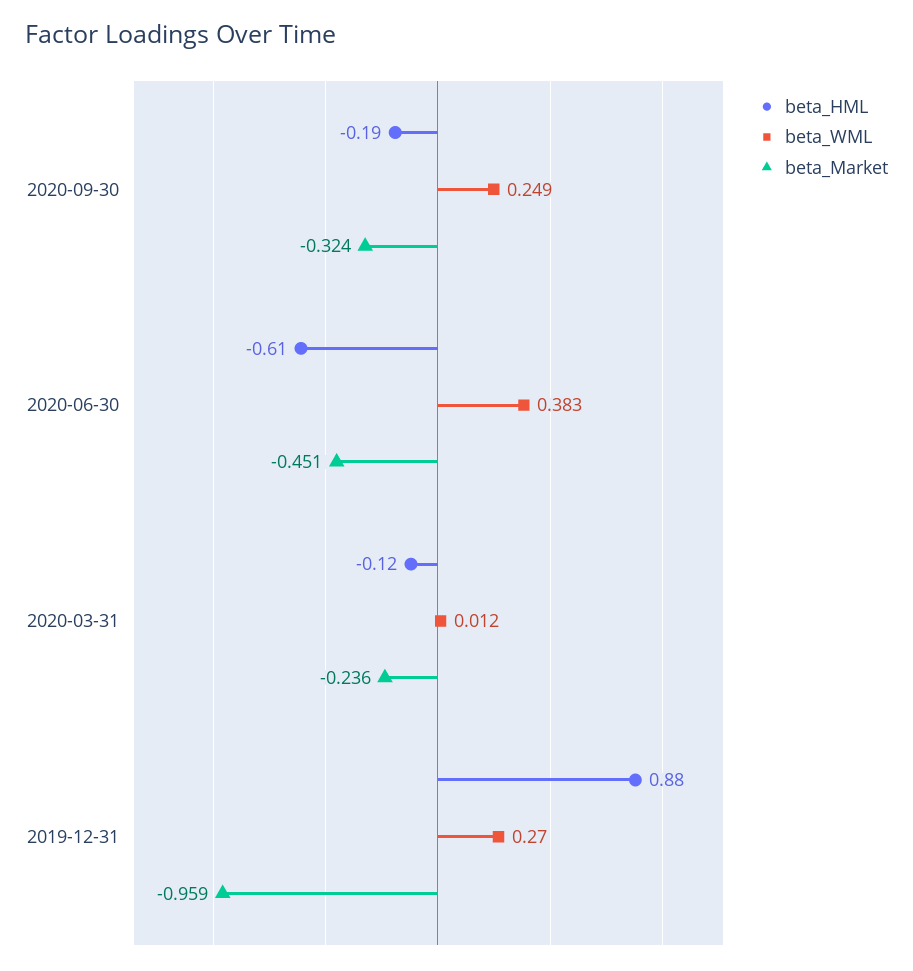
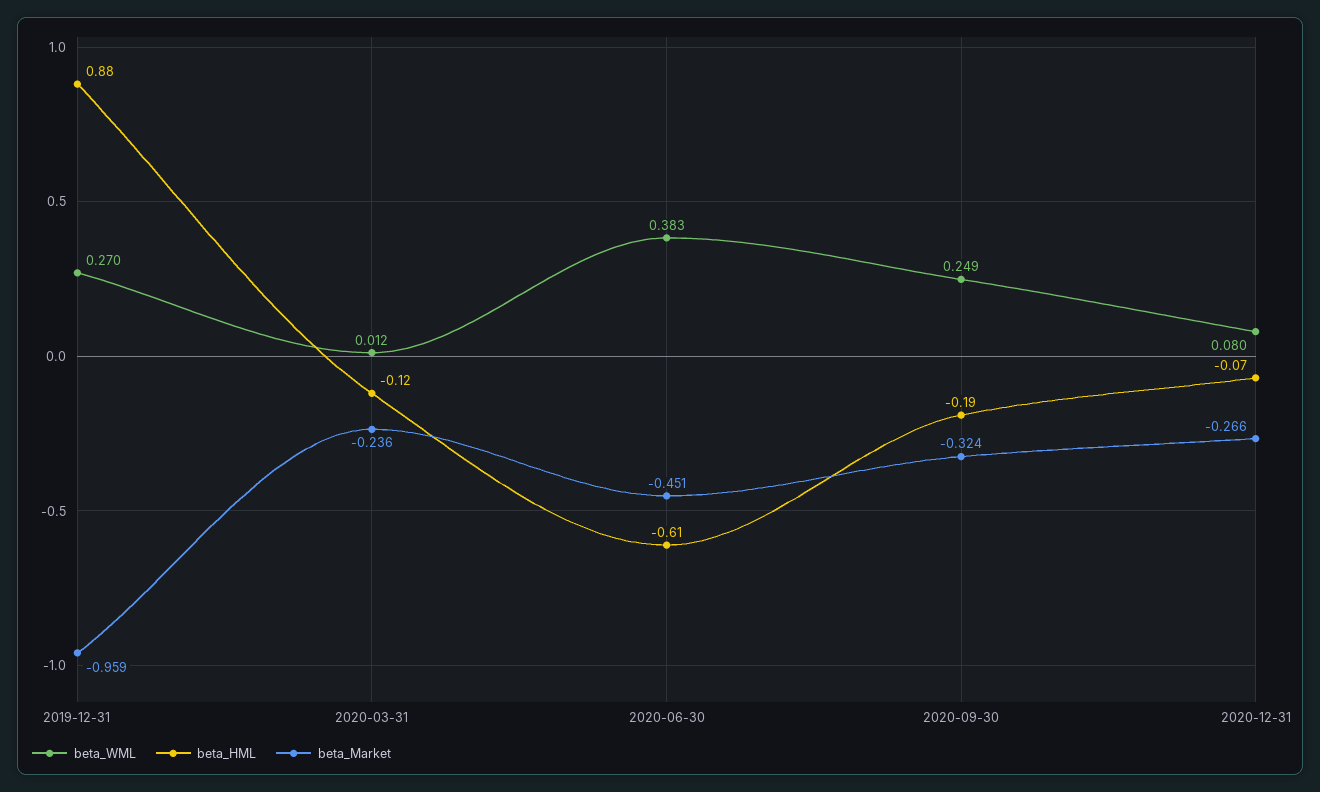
beta_WML, 2020-12-31: none -> 0.08
beta_HML, 2020-12-31: none -> -0.07
beta_Market, 2020-12-31: none -> -0.266

